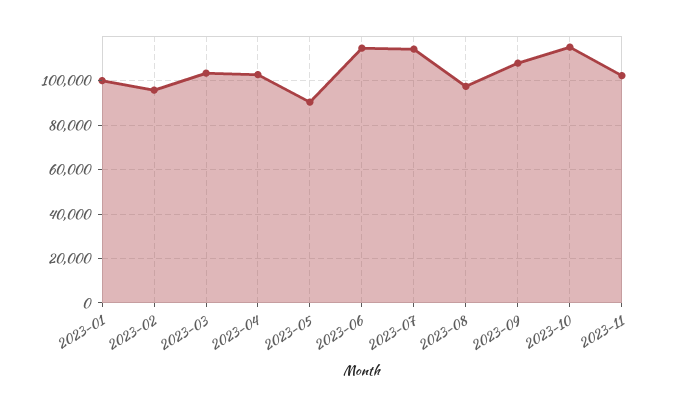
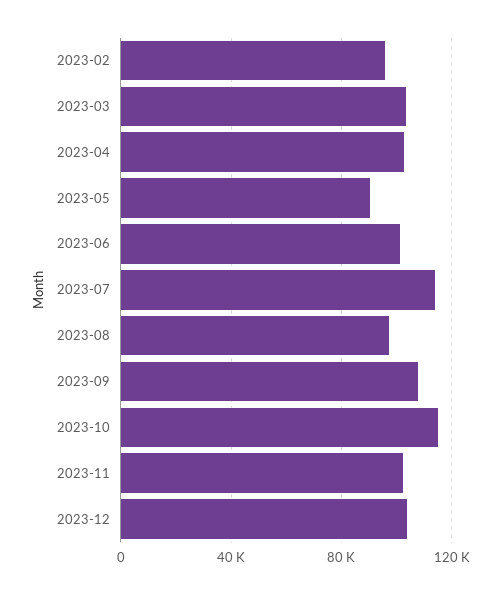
2023-01: 100000 -> none
2023-06: 115000 -> 100000
2023-12: none -> 105000

